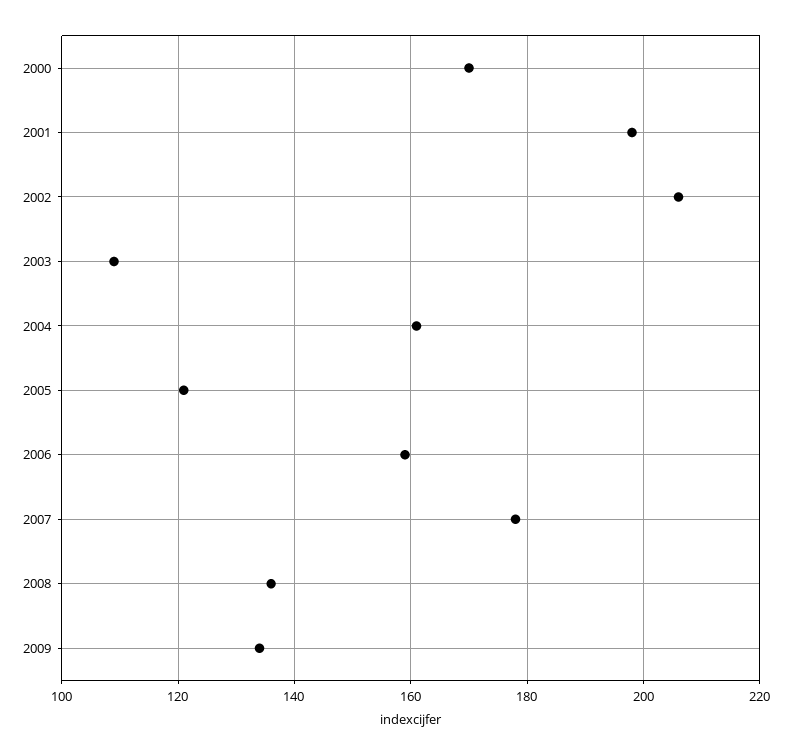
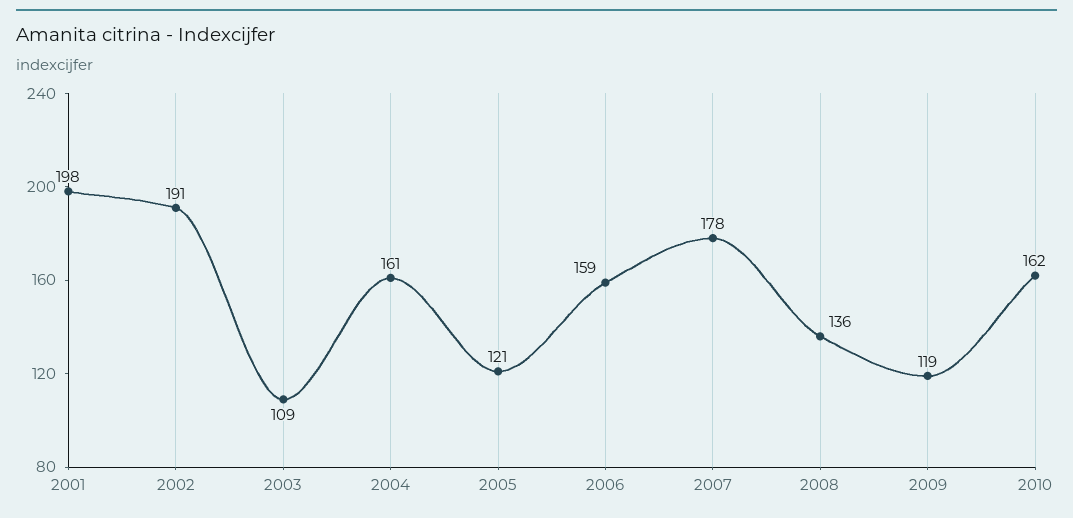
2000: 170 -> none
2002: 205 -> 191
2009: 135 -> 119
2010: none -> 162

